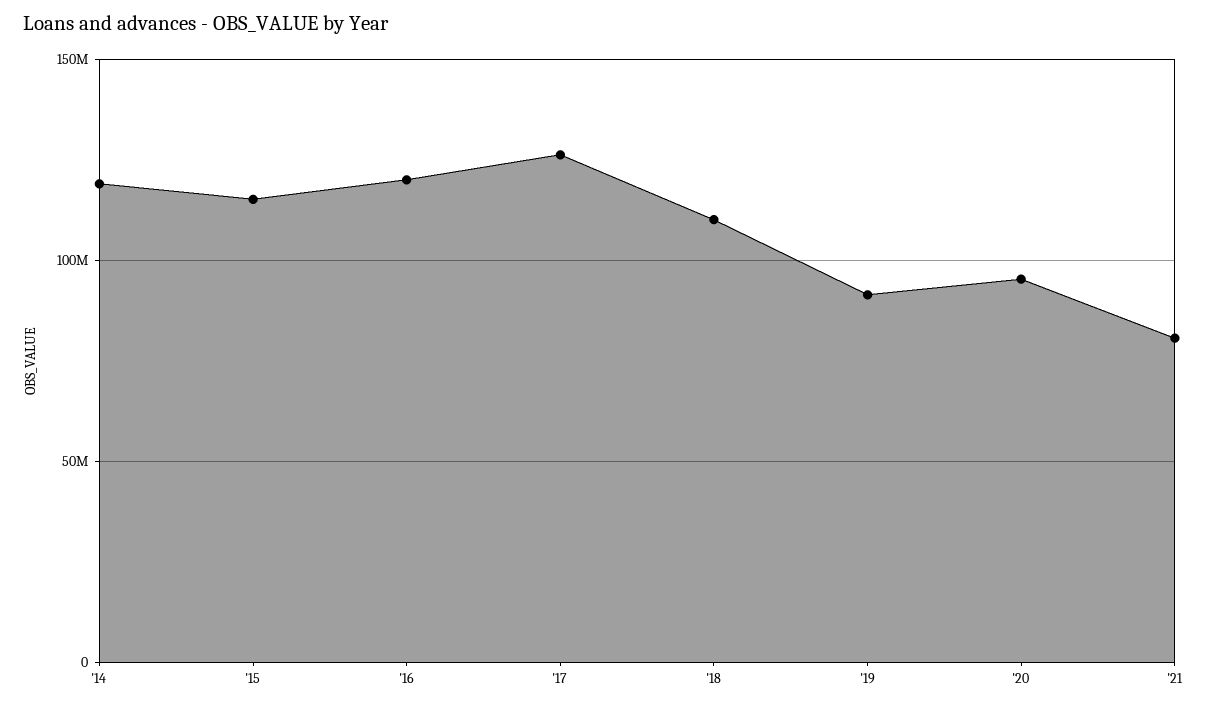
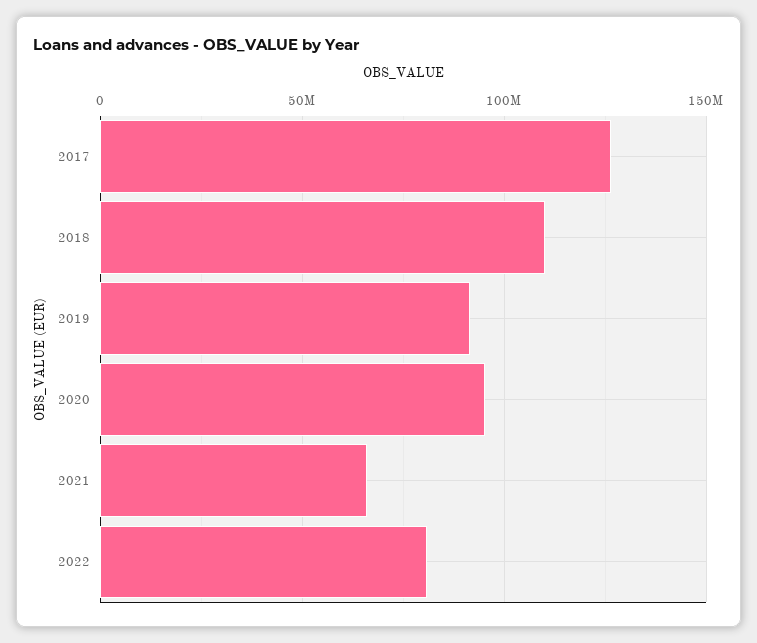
'14: 120000000 -> none
'15: 115000000 -> none
'16: 120000000 -> none
'21: 80000000 -> 65000000
2022: none -> 80000000

